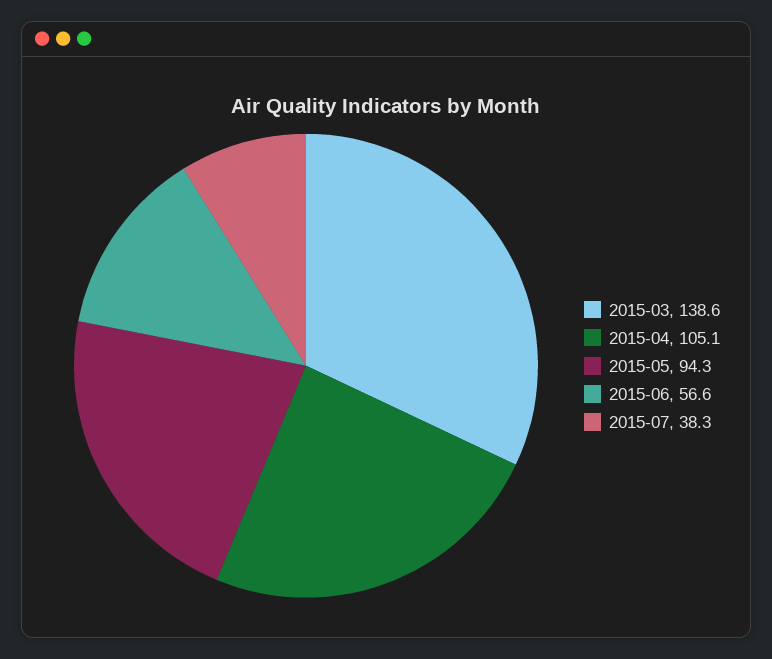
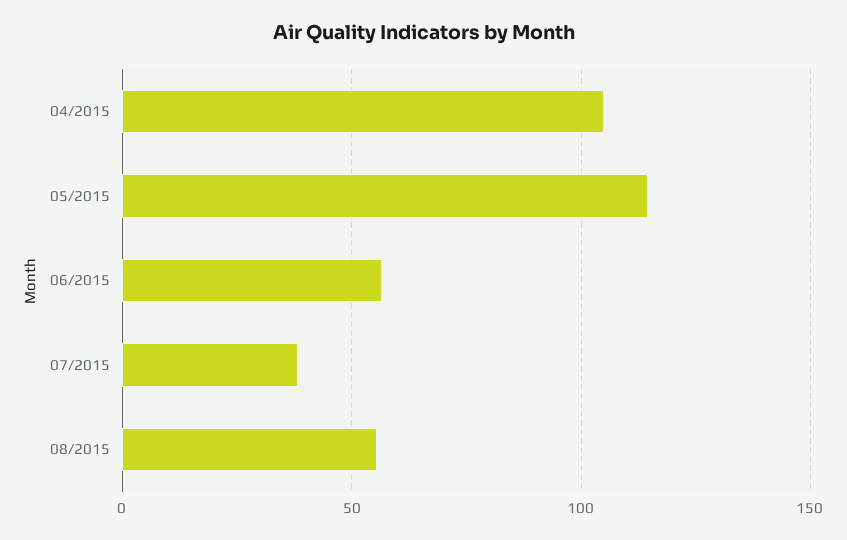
2015-03: 138.6 -> none
2015-05: 94.3 -> 115
08/2015: none -> 55

